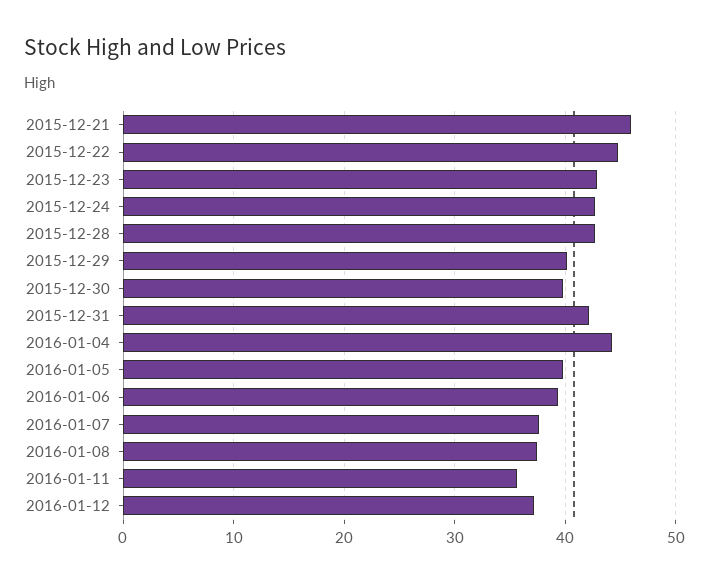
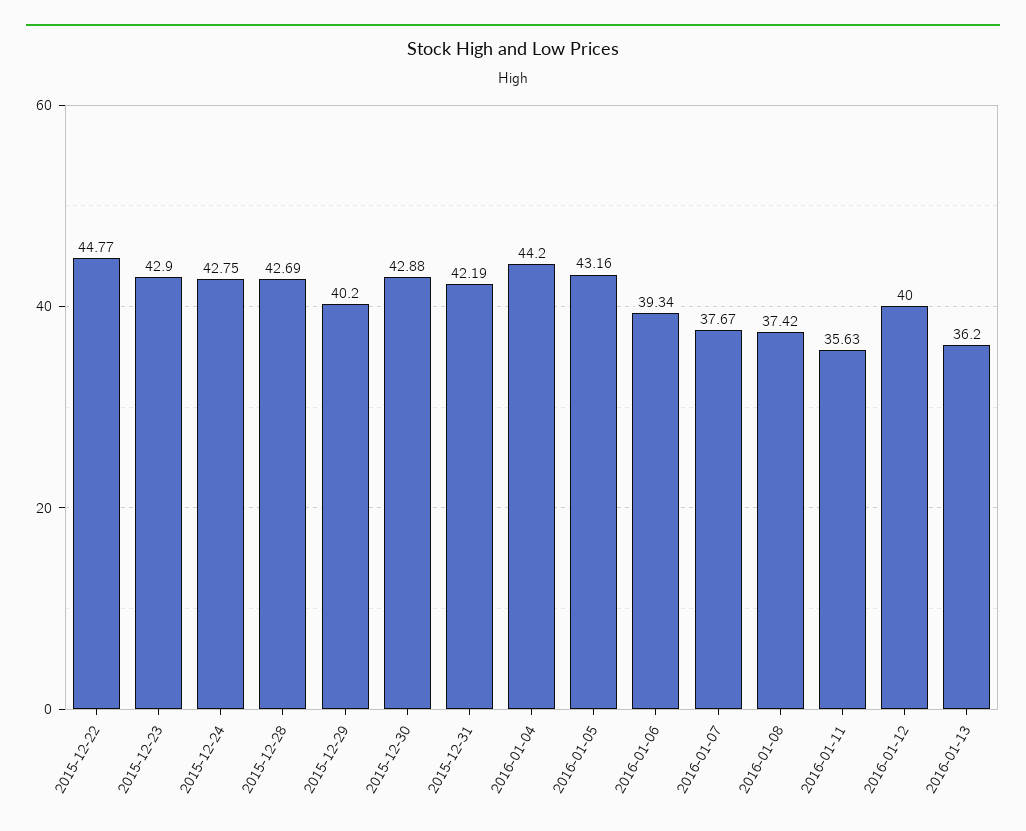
2015-12-21: 46 -> none
2015-12-30: 40 -> 42.88
2016-01-05: 40 -> 43.16
2016-01-12: 37 -> 40
2016-01-13: none -> 36.2

